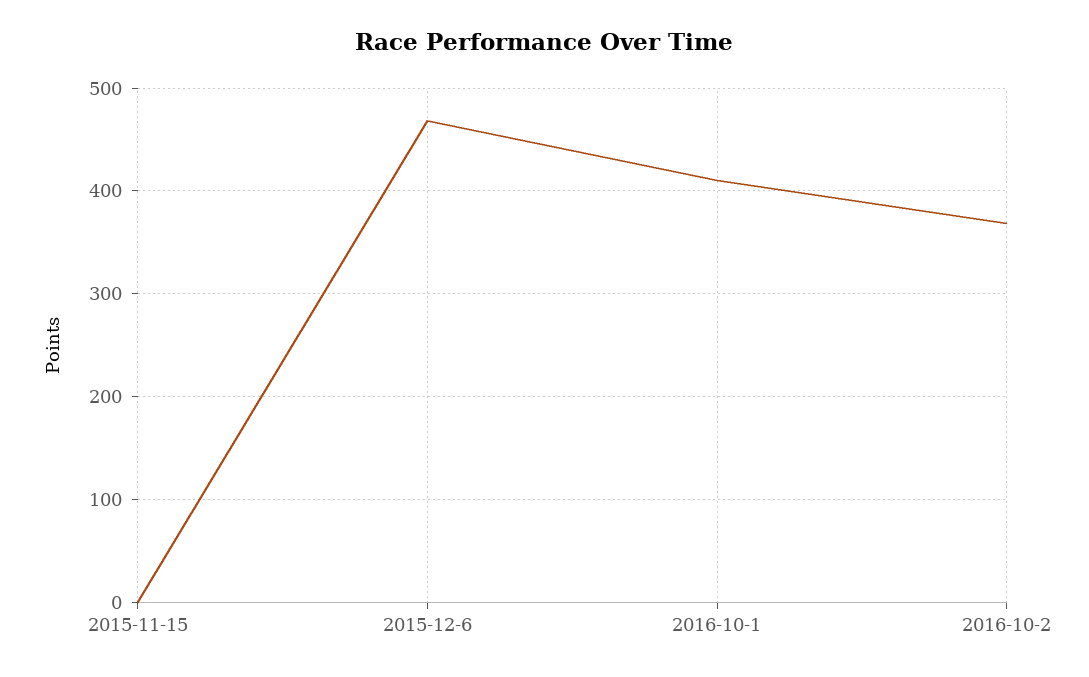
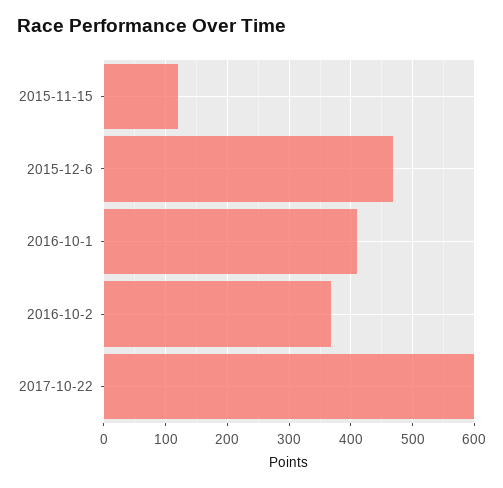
2015-11-15: 0 -> 120
2017-10-22: none -> 600

